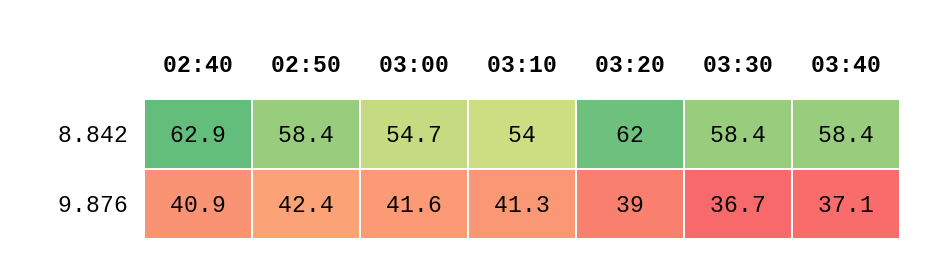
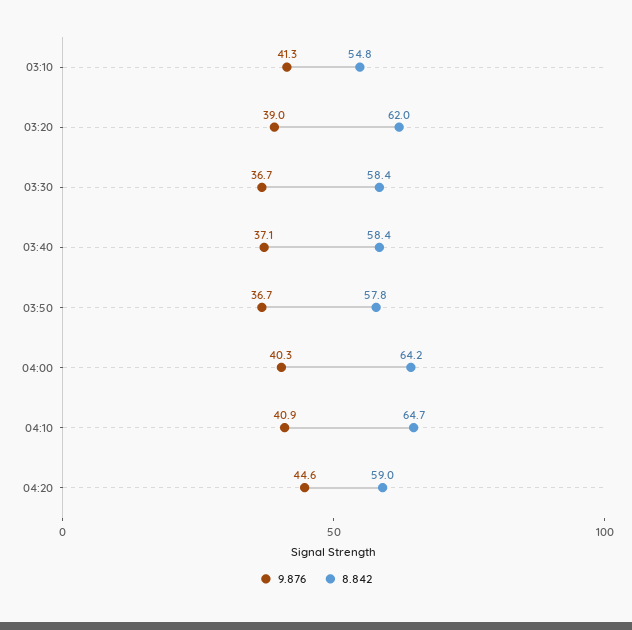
8.842, 02:40: 62.9 -> none
8.842, 02:50: 58.4 -> none
8.842, 03:00: 54.7 -> none
8.842, 03:10: 54 -> 54.8
9.876, 02:40: 40.9 -> none
9.876, 02:50: 42.4 -> none
9.876, 03:00: 41.6 -> none
9.876, 03:50: none -> 36.7
8.842, 03:50: none -> 57.8
9.876, 04:00: none -> 40.3
8.842, 04:00: none -> 64.2
9.876, 04:10: none -> 40.9
8.842, 04:10: none -> 64.7
9.876, 04:20: none -> 44.6
8.842, 04:20: none -> 59

